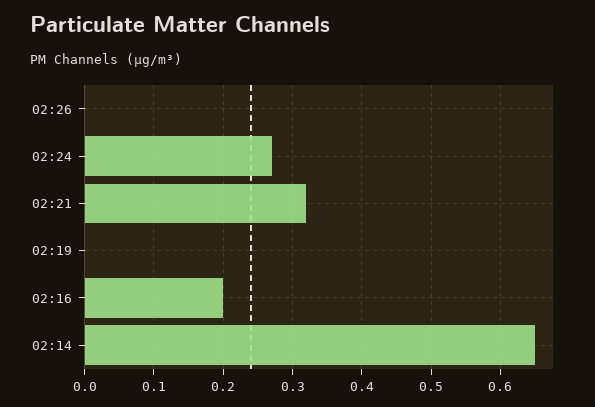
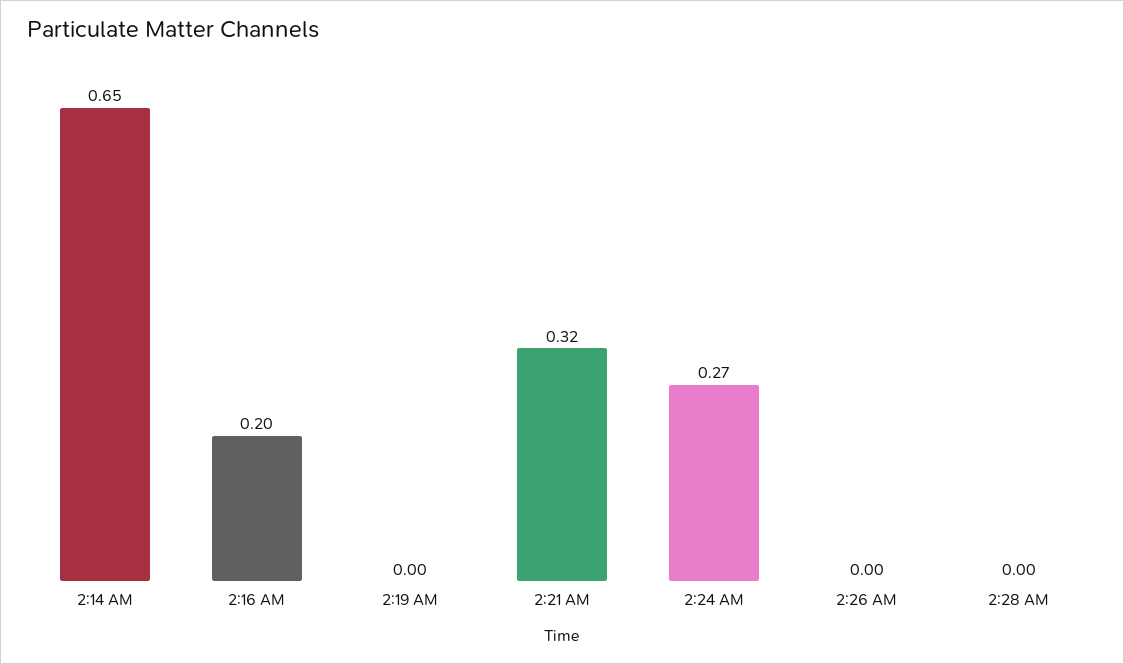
2:28 AM: none -> 0

